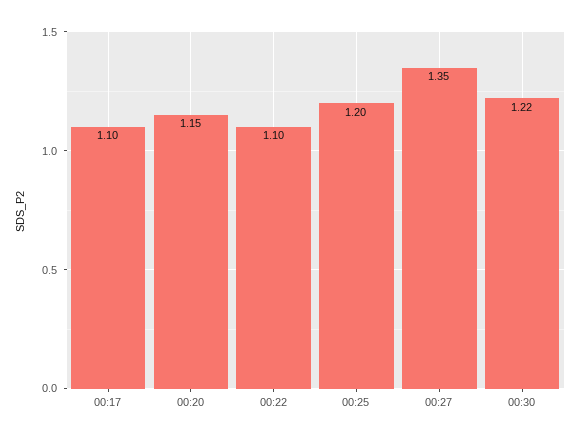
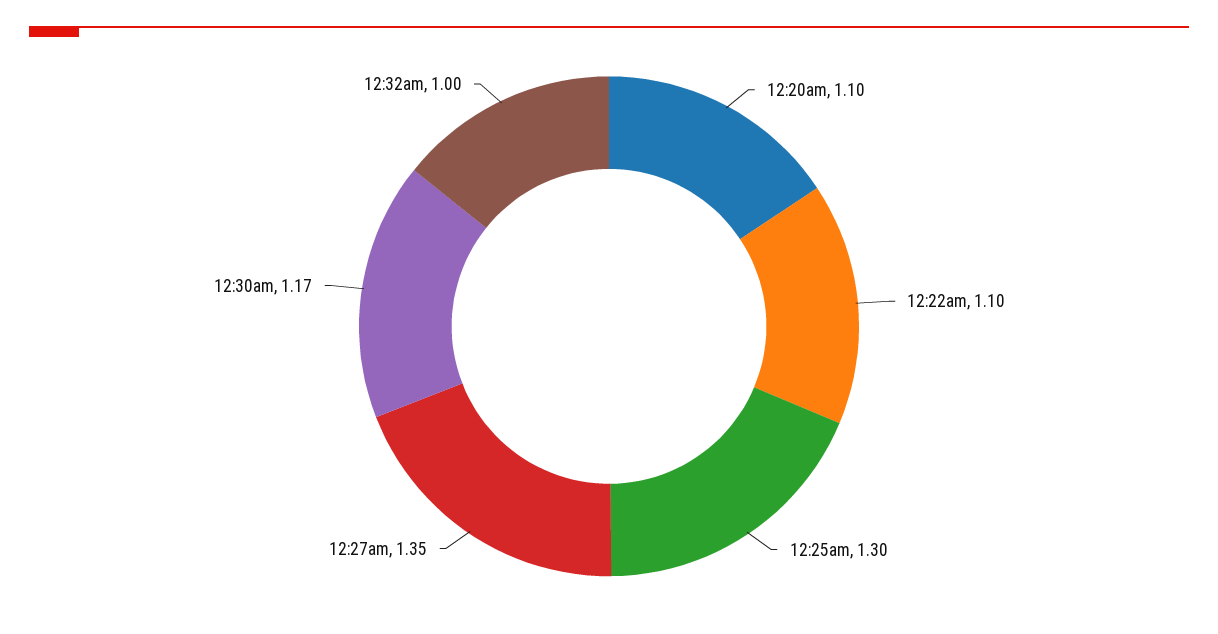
00:17: 1.1 -> none
00:20: 1.15 -> 1.1
00:25: 1.2 -> 1.3
00:30: 1.22 -> 1.17
12:32am: none -> 1

